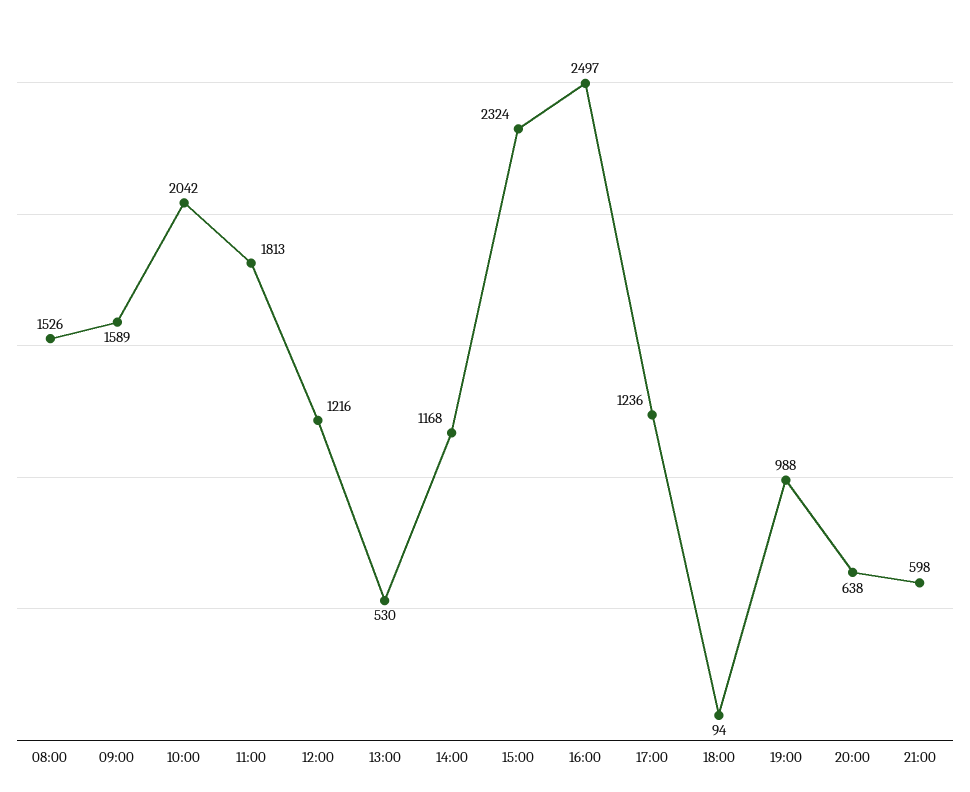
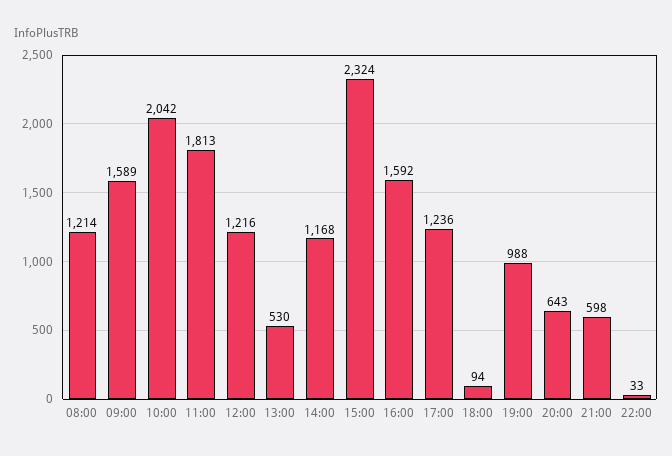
08:00: 1526 -> 1214
16:00: 2497 -> 1592
20:00: 638 -> 643
22:00: none -> 33

